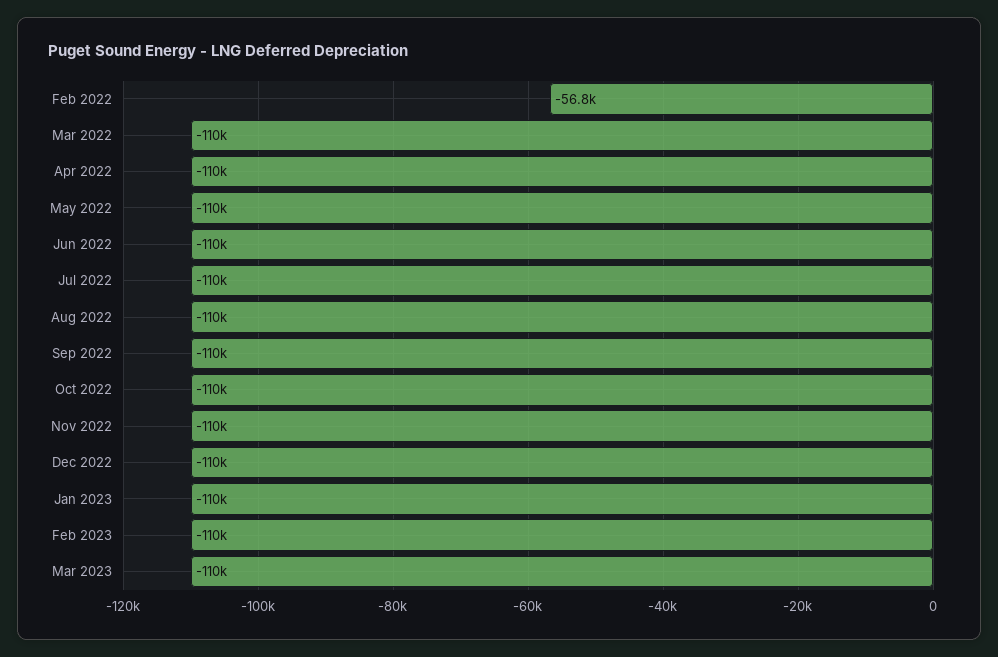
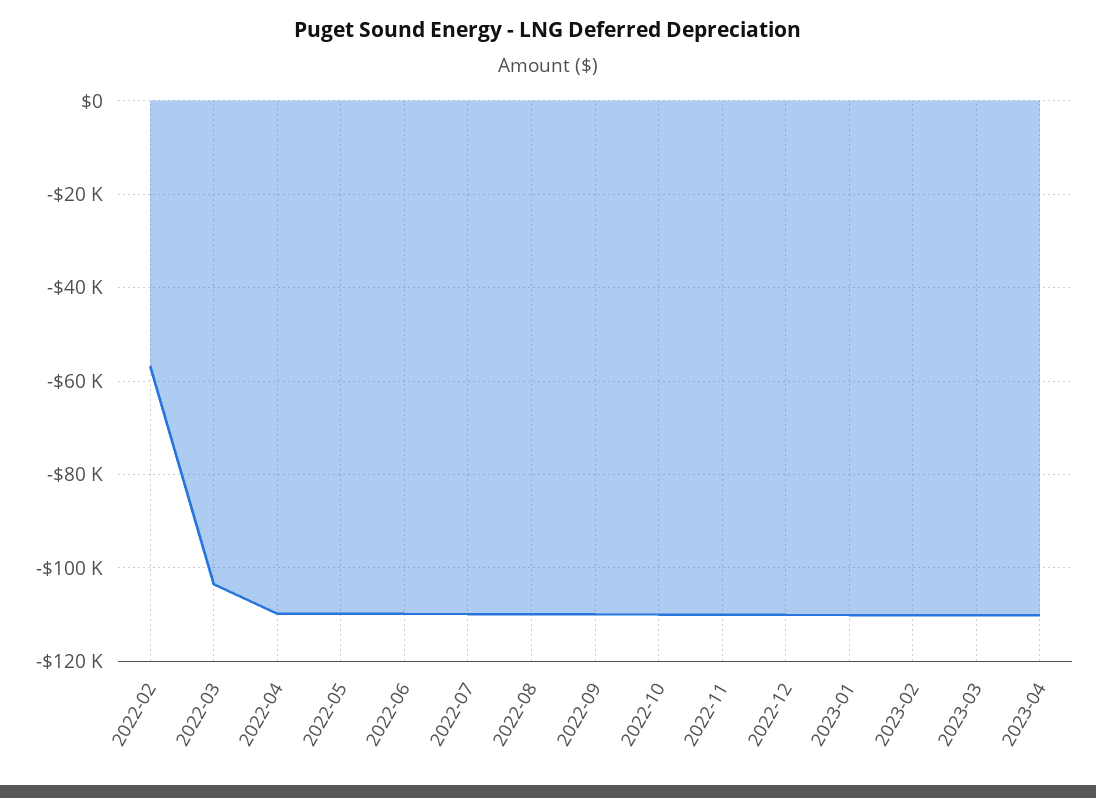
Mar 2022: -110000 -> -104000
2023-04: none -> -110000

